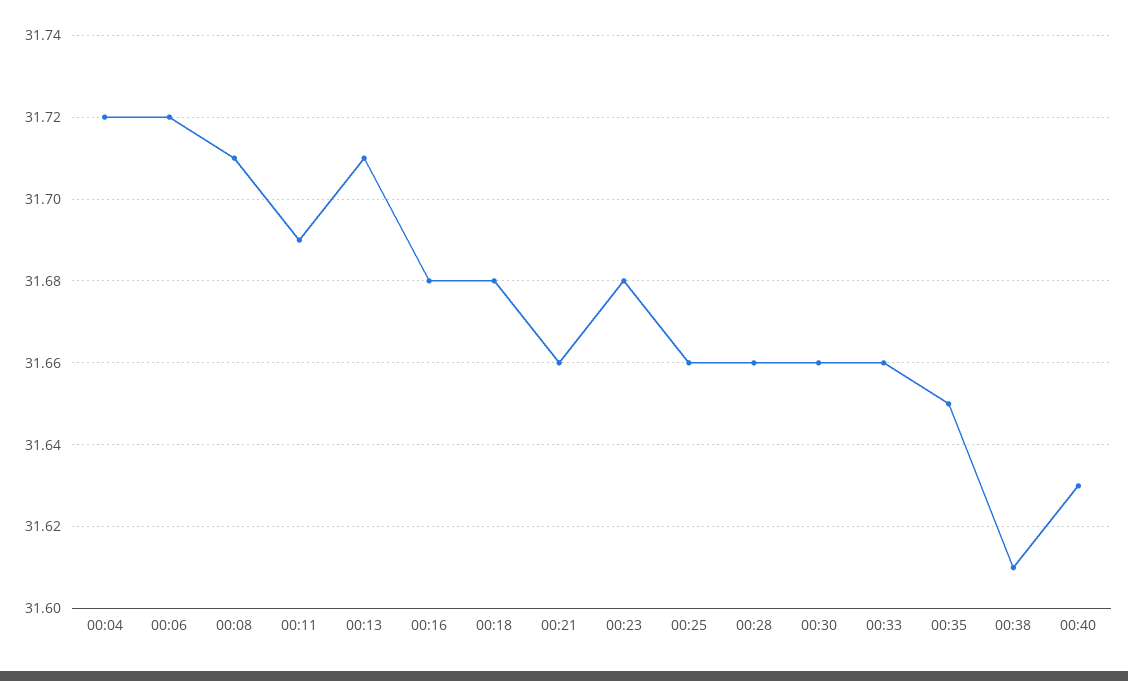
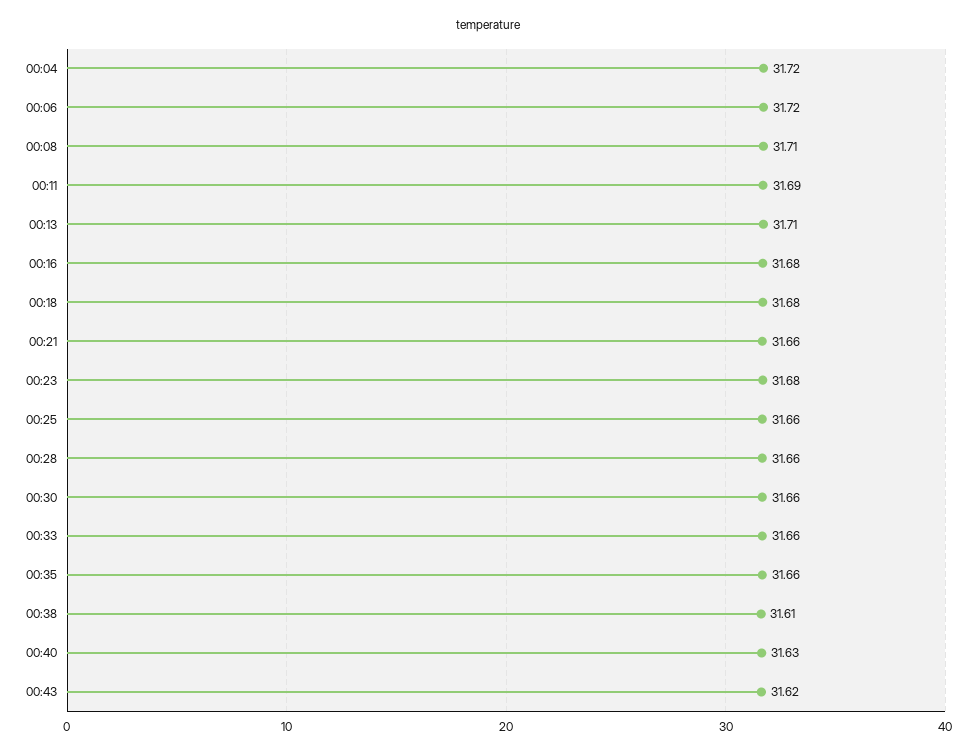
00:35: 31.65 -> 31.66
00:43: none -> 31.62

